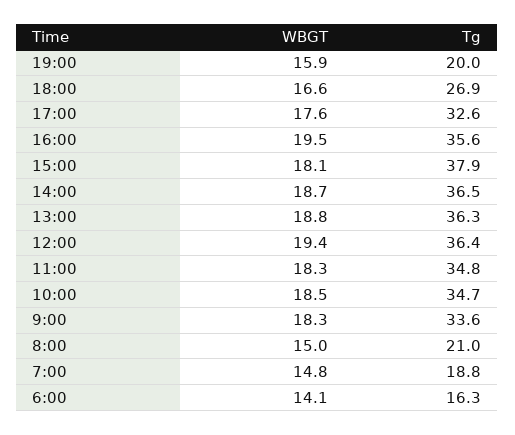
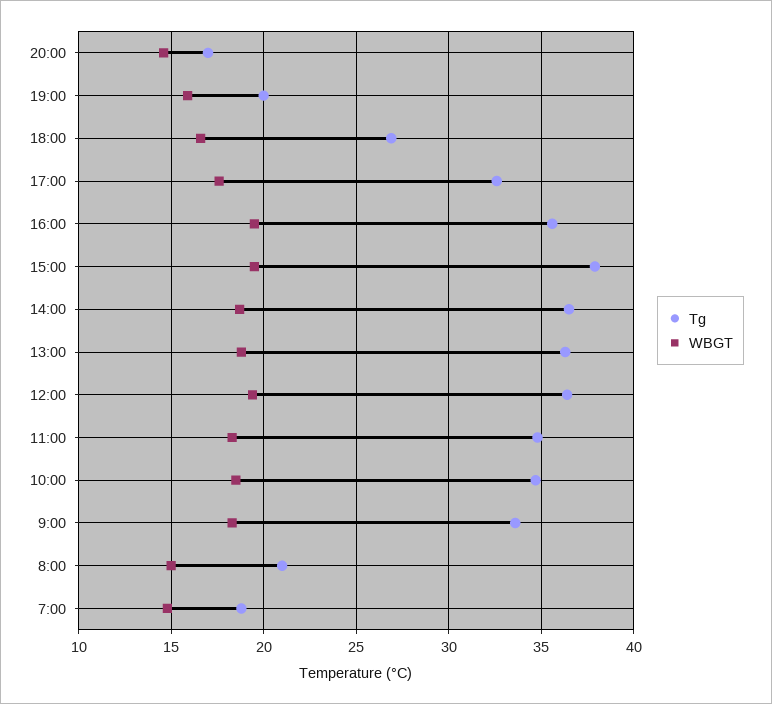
WBGT, 15:00: 18.1 -> 19.5
WBGT, 6:00: 14.1 -> none
Tg, 6:00: 16.3 -> none
Tg, 20:00: none -> 17
WBGT, 20:00: none -> 14.5

